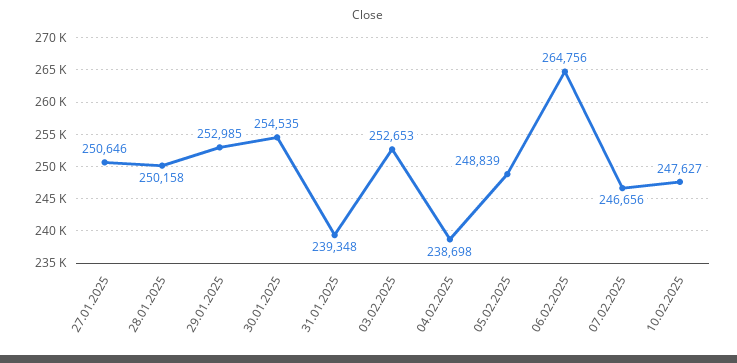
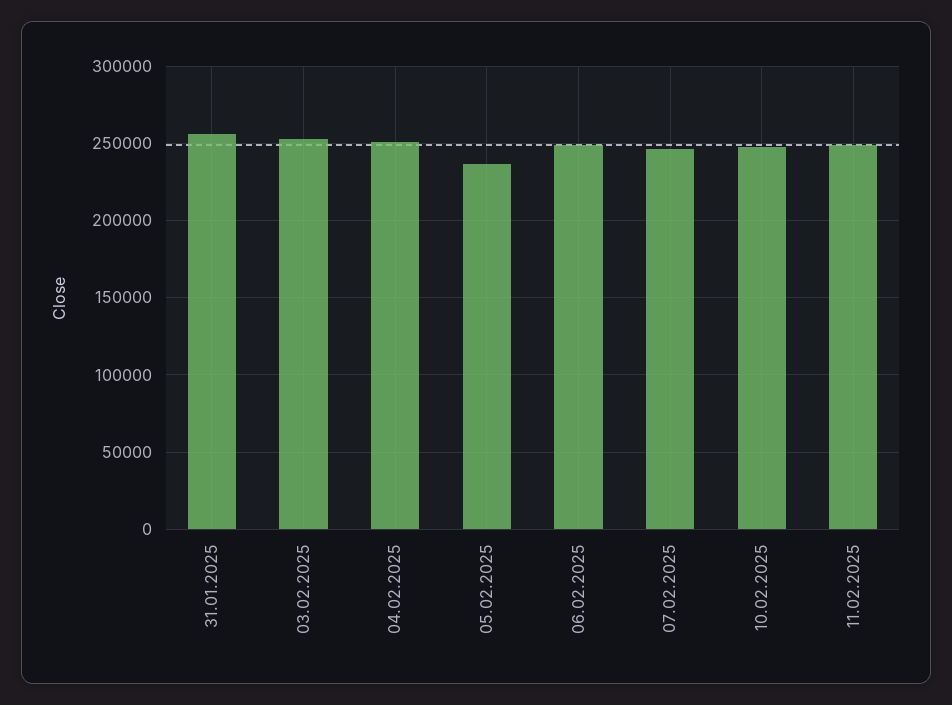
27.01.2025: 250646 -> none
28.01.2025: 250158 -> none
29.01.2025: 252985 -> none
30.01.2025: 254535 -> none
31.01.2025: 239348 -> 255000
04.02.2025: 238698 -> 250000
05.02.2025: 248839 -> 235000
06.02.2025: 264756 -> 250000
11.02.2025: none -> 250000

